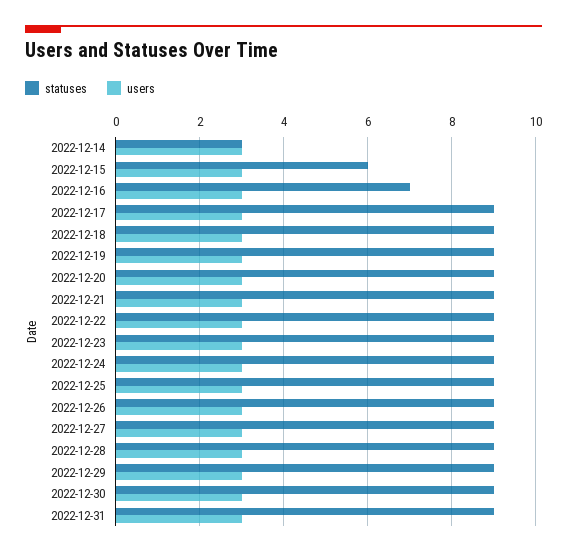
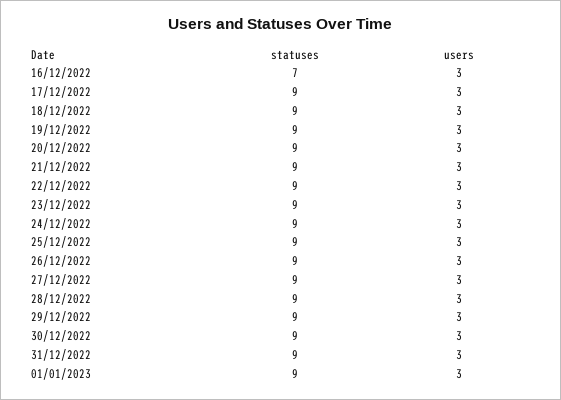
statuses, 2022-12-14: 3 -> none
users, 2022-12-14: 3 -> none
statuses, 2022-12-15: 6 -> none
users, 2022-12-15: 3 -> none
statuses, 01/01/2023: none -> 9
users, 01/01/2023: none -> 3

